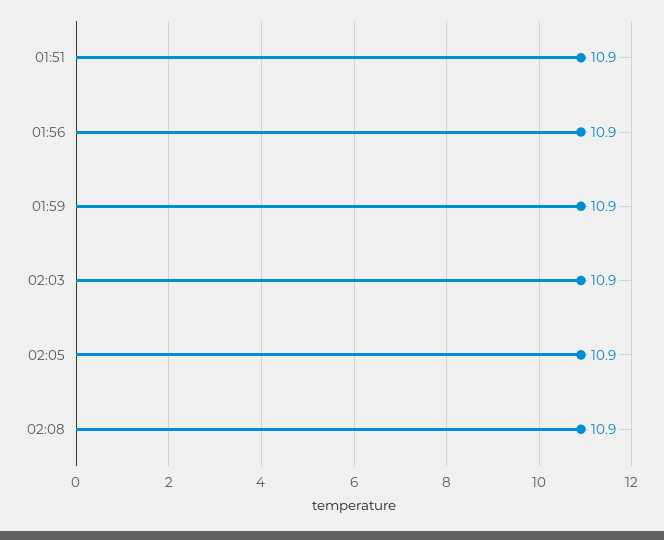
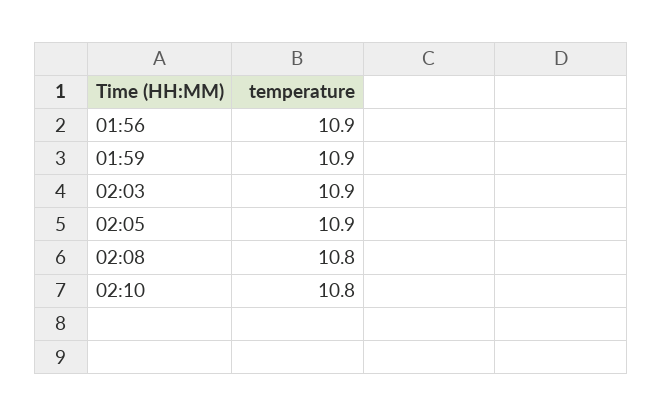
01:51: 10.9 -> none
02:08: 10.9 -> 10.8
02:10: none -> 10.8

